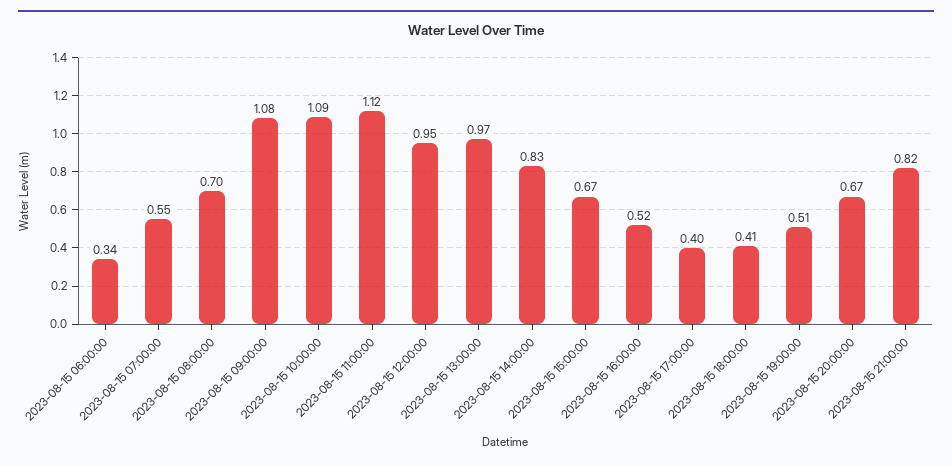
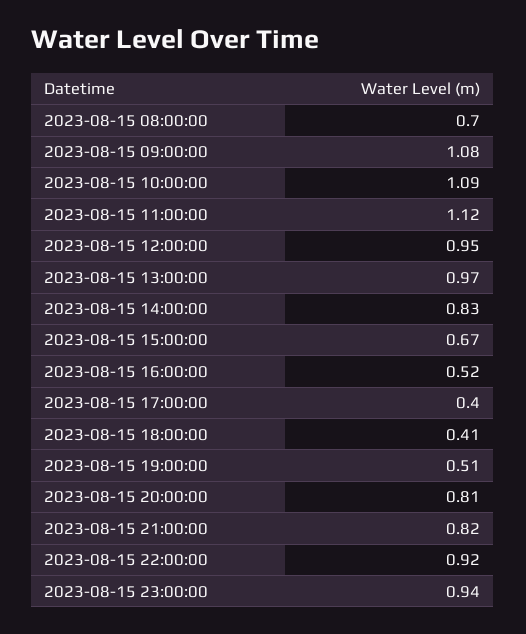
2023-08-15 06:00:00: 0.34 -> none
2023-08-15 07:00:00: 0.55 -> none
2023-08-15 20:00:00: 0.67 -> 0.81
2023-08-15 22:00:00: none -> 0.92
2023-08-15 23:00:00: none -> 0.94

